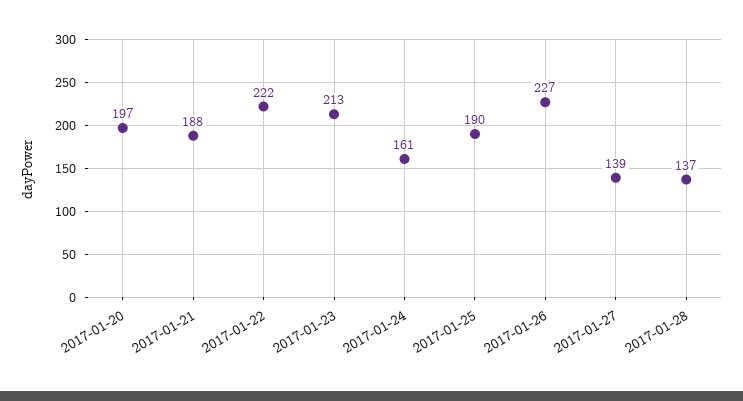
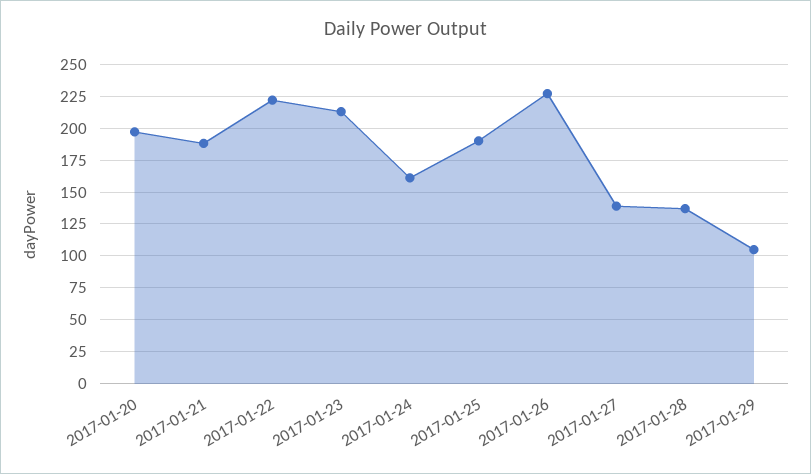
2017-01-29: none -> 105

